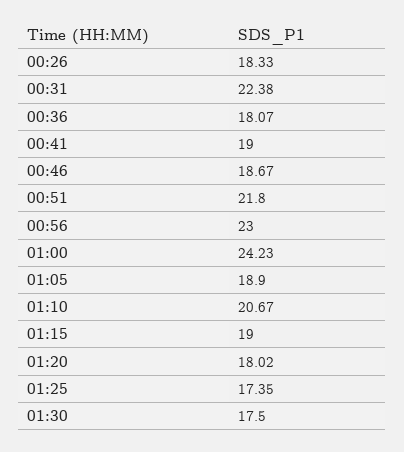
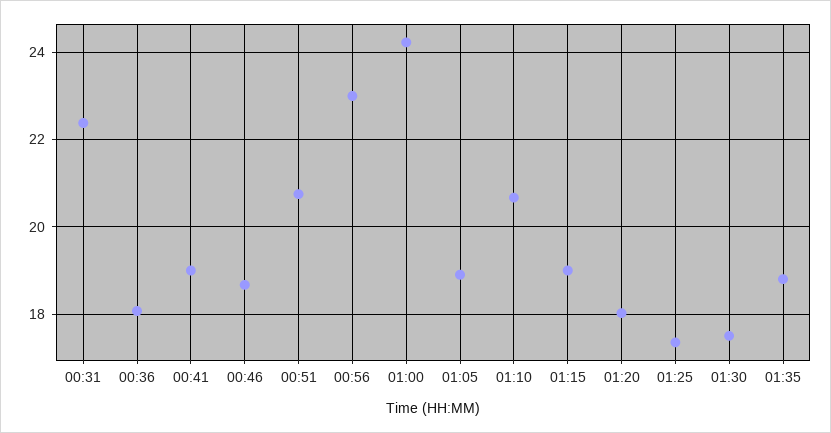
00:26: 18.33 -> none
00:51: 21.8 -> 20.8
01:35: none -> 18.8

